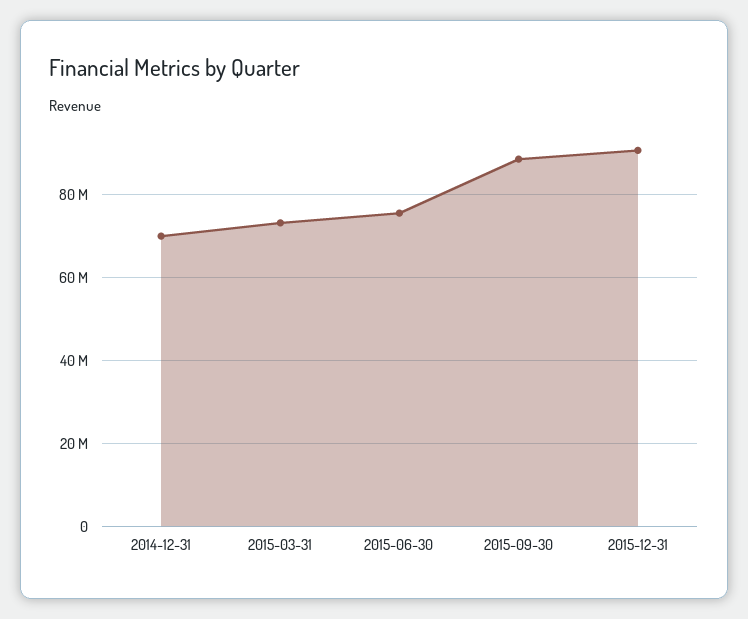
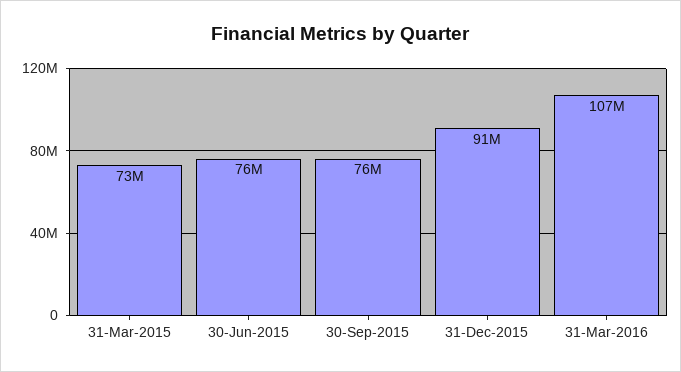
2014-12-31: 70000000 -> none
2015-09-30: 88000000 -> 76000000
31-Mar-2016: none -> 107000000

